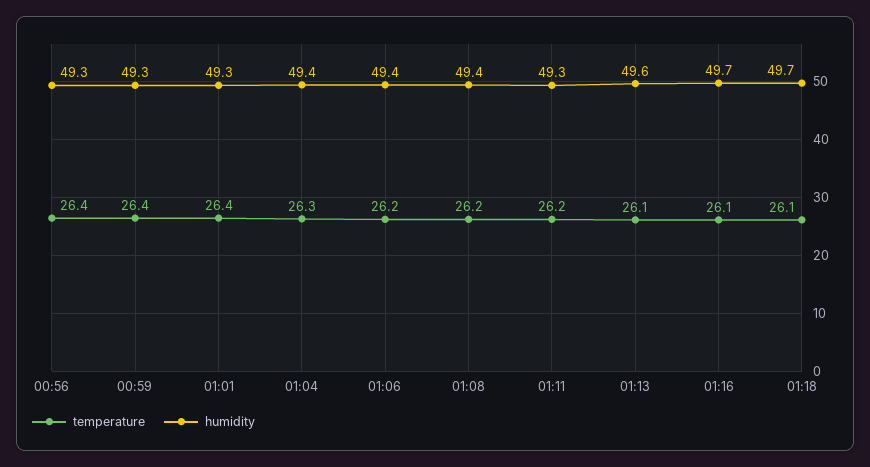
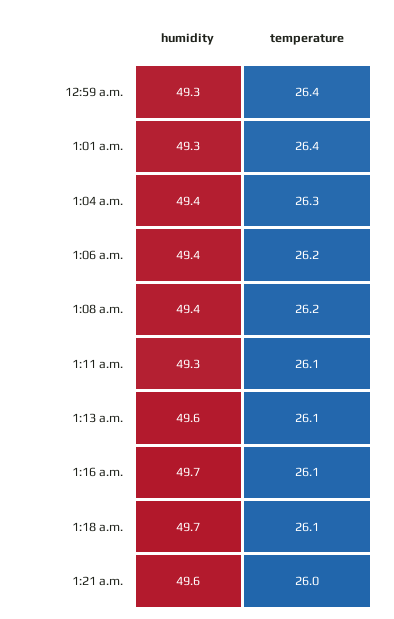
temperature, 00:56: 26.4 -> none
humidity, 00:56: 49.3 -> none
temperature, 01:11: 26.2 -> 26.1
humidity, 1:21 a.m.: none -> 49.6
temperature, 1:21 a.m.: none -> 26

